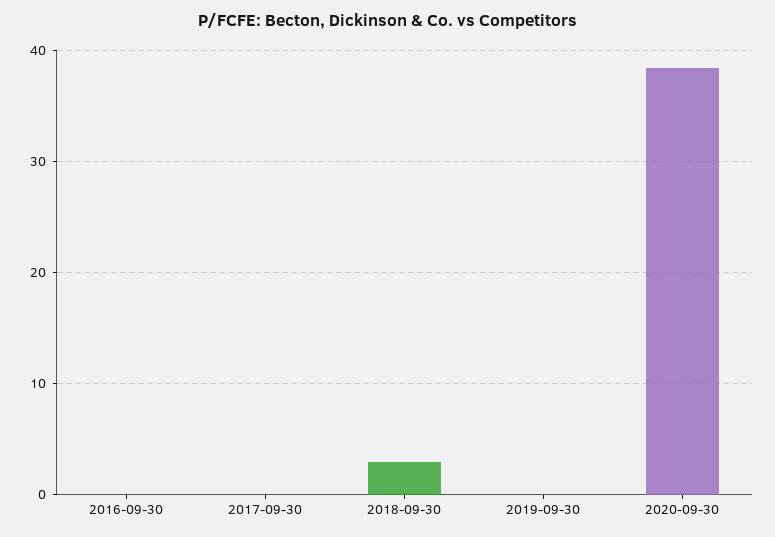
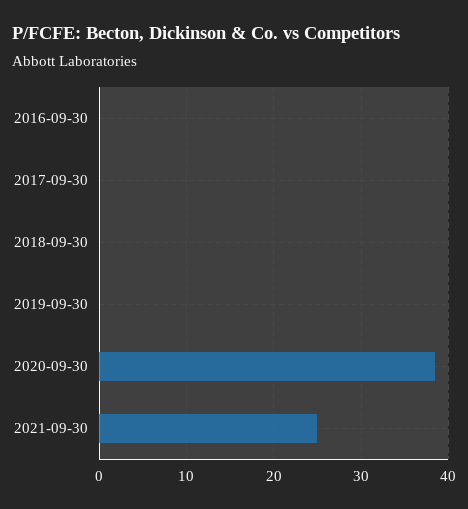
2018-09-30: 3 -> 0
2021-09-30: none -> 25

